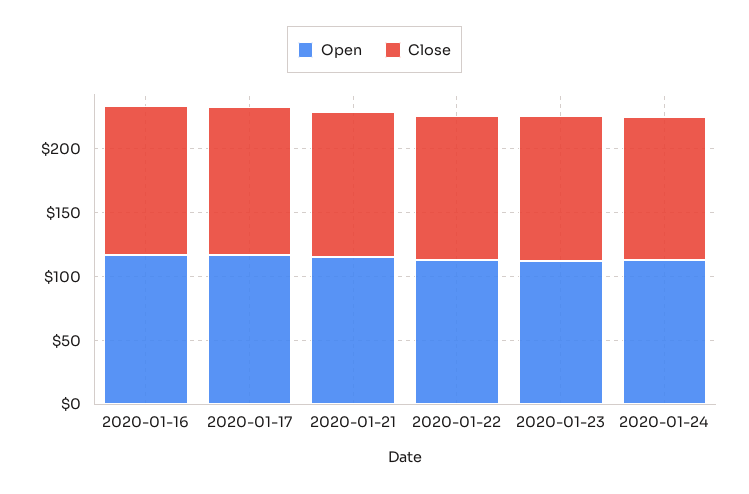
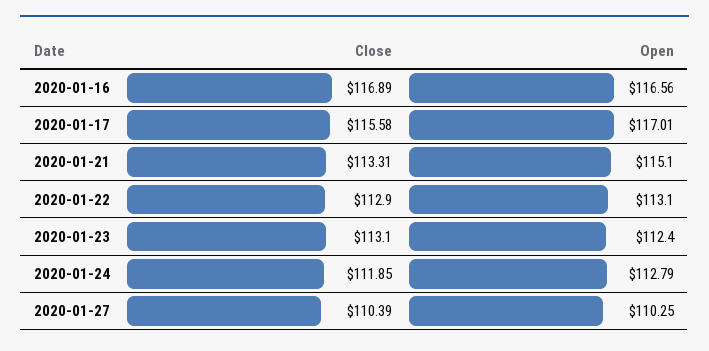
Close, 2020-01-27: none -> 110.39
Open, 2020-01-27: none -> 110.25

